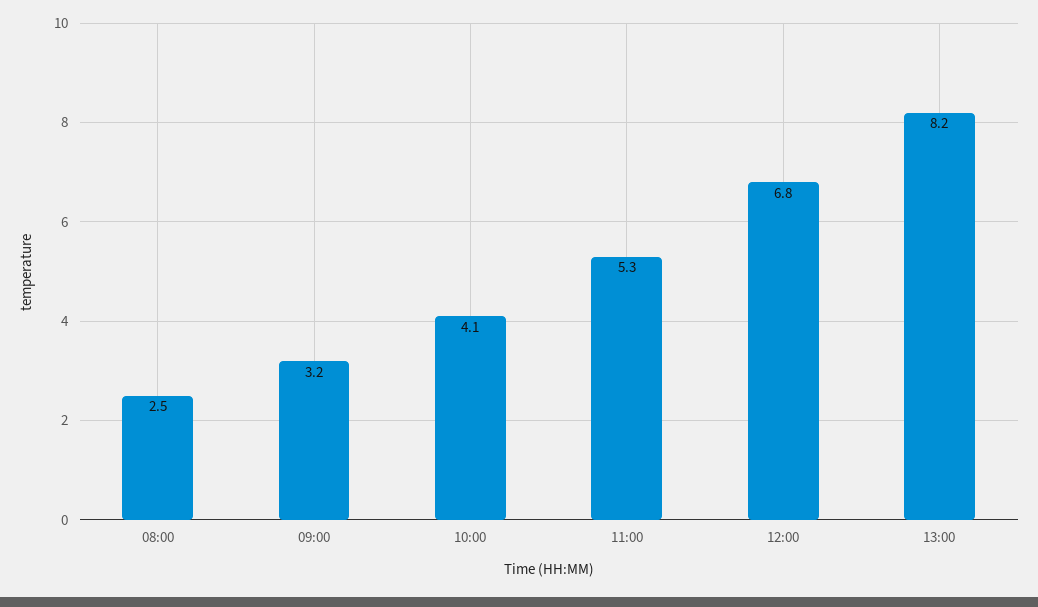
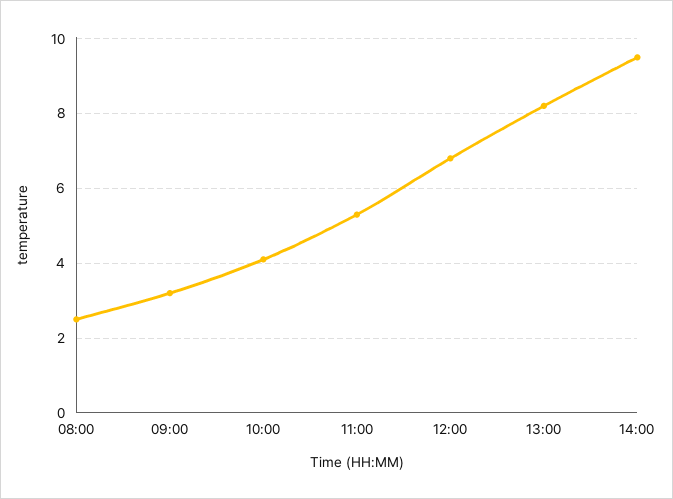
14:00: none -> 9.5

